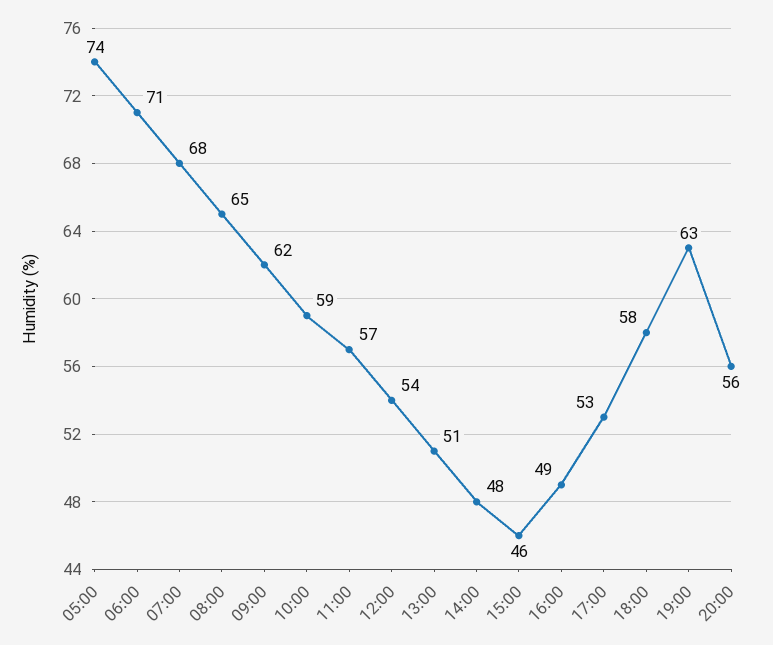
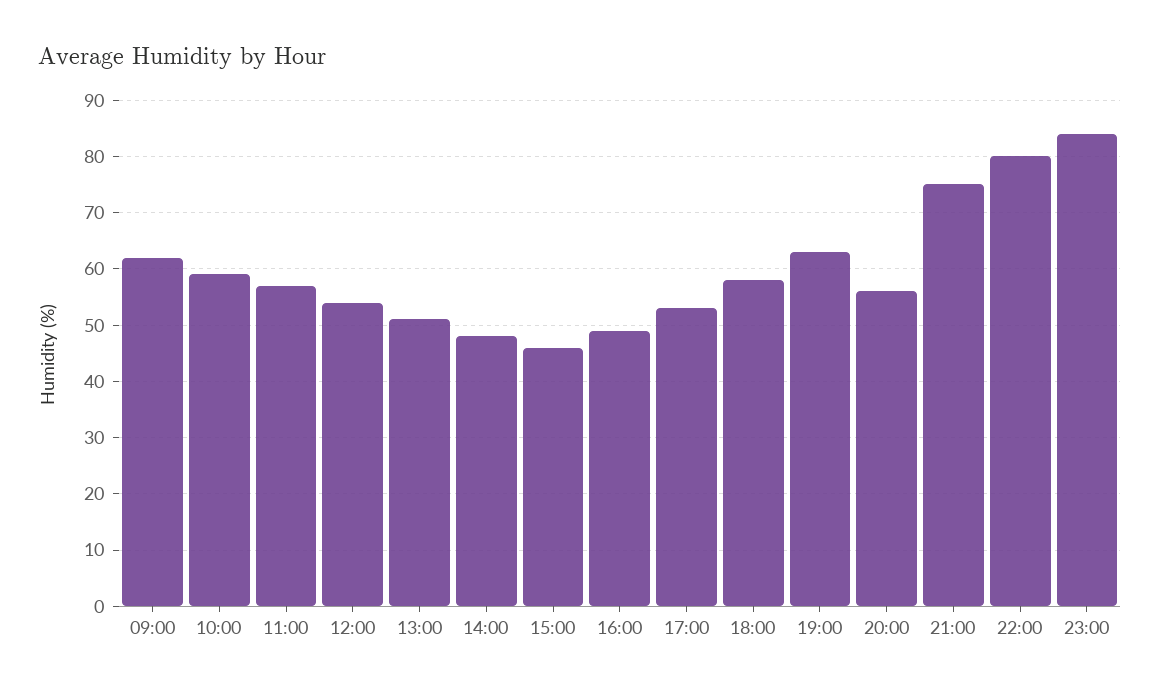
05:00: 74 -> none
06:00: 71 -> none
07:00: 68 -> none
08:00: 65 -> none
21:00: none -> 75
22:00: none -> 80
23:00: none -> 85

